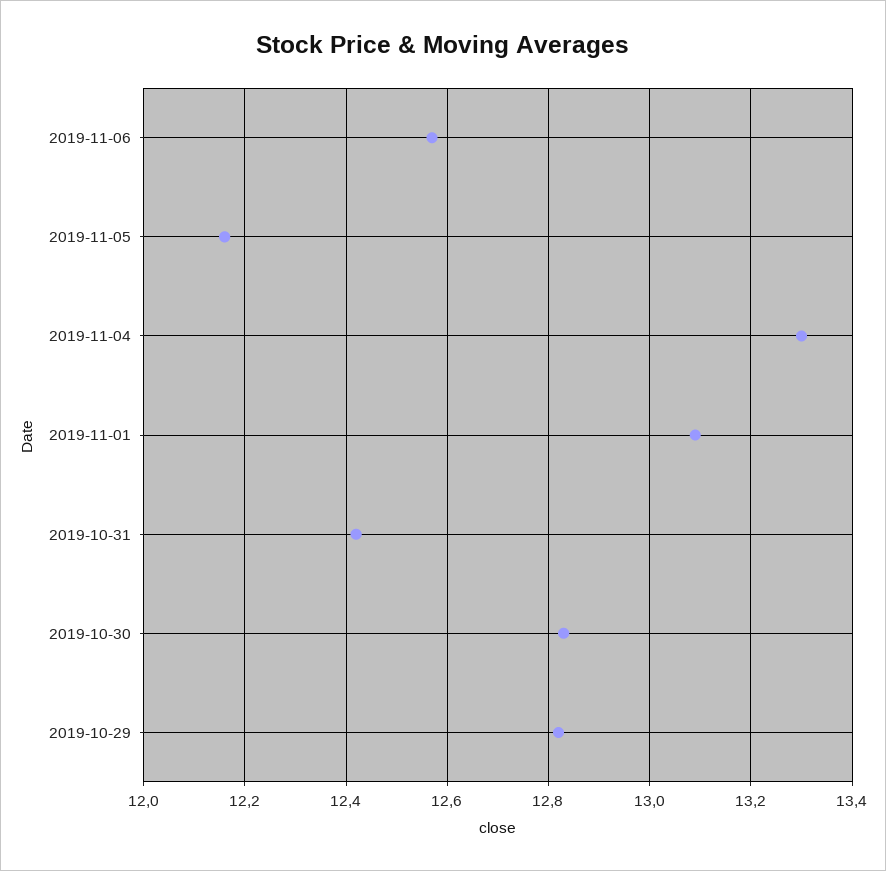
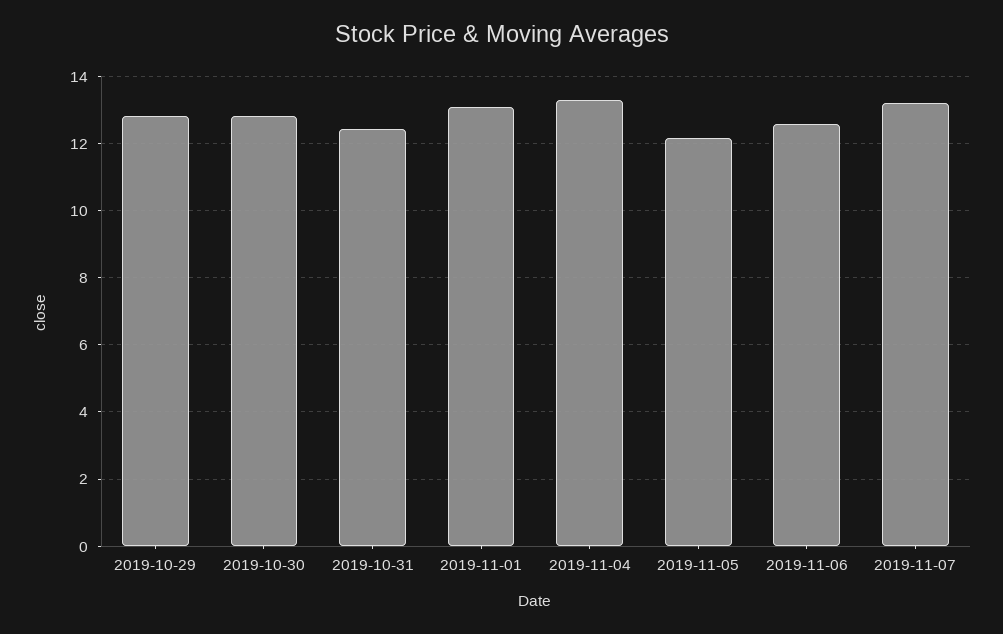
2019-11-07: none -> 13.2

